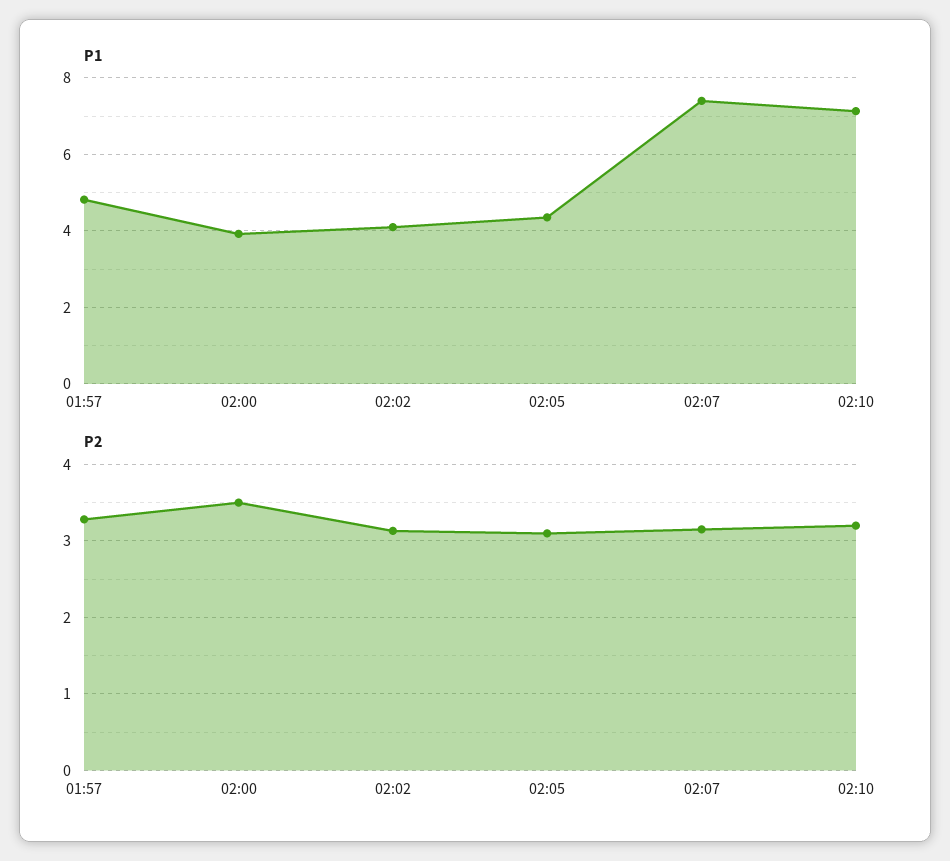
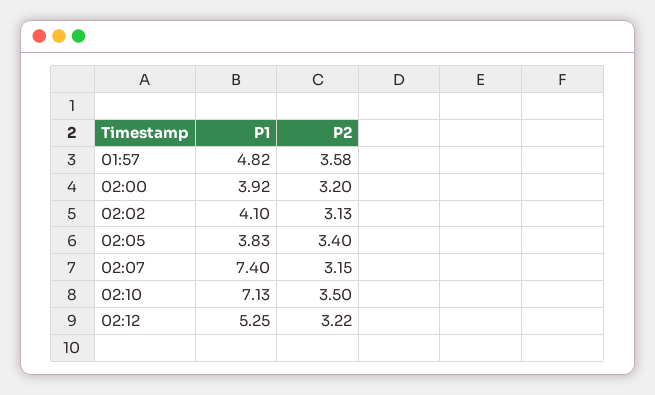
P1, 02:05: 4.4 -> 3.83
P2, 01:57: 3.3 -> 3.58
P2, 02:00: 3.5 -> 3.2
P2, 02:05: 3.1 -> 3.4
P2, 02:10: 3.2 -> 3.5
P1, 02:12: none -> 5.25
P2, 02:12: none -> 3.22

